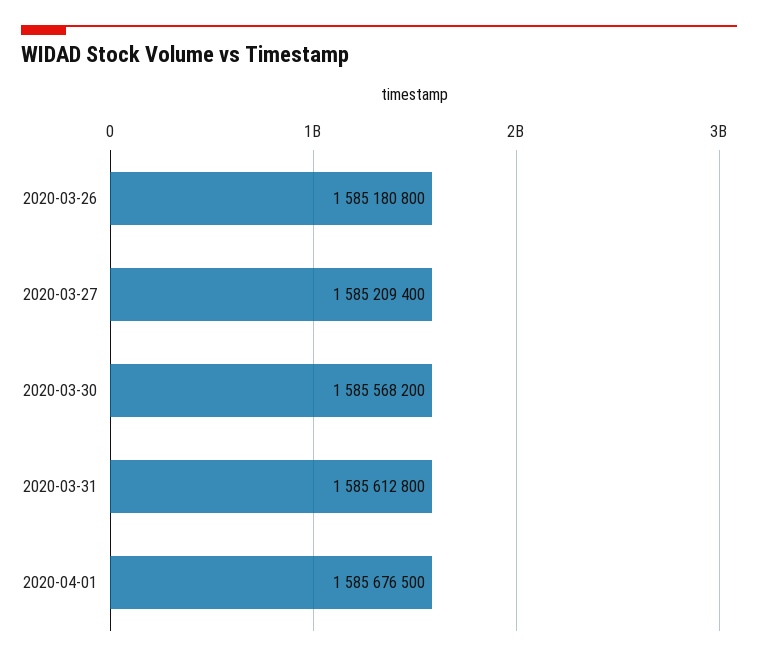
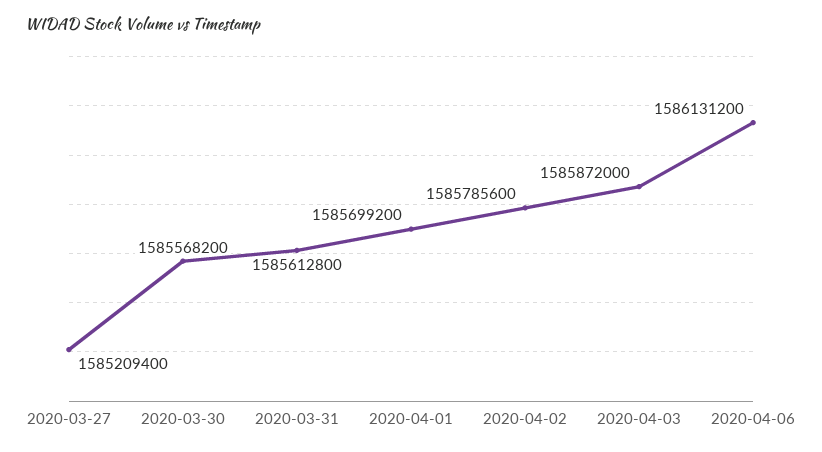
2020-03-26: 1585180800 -> none
2020-04-01: 1585676500 -> 1585699200
2020-04-02: none -> 1585785600
2020-04-03: none -> 1585872000
2020-04-06: none -> 1586131200

